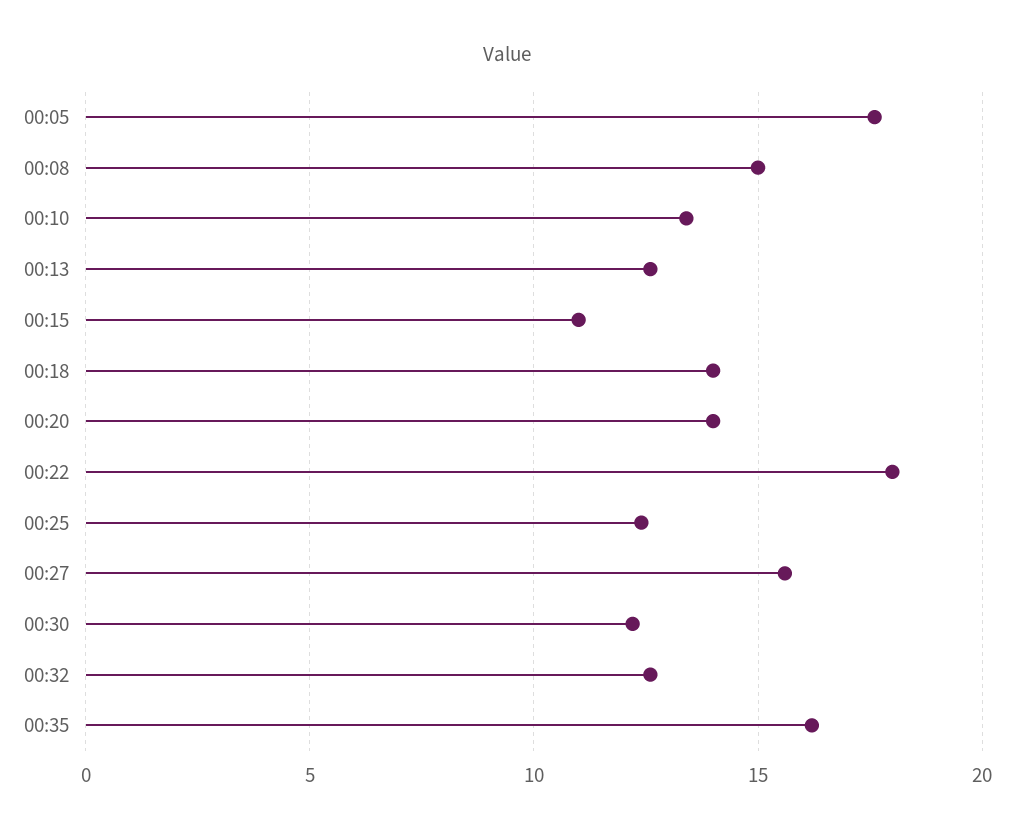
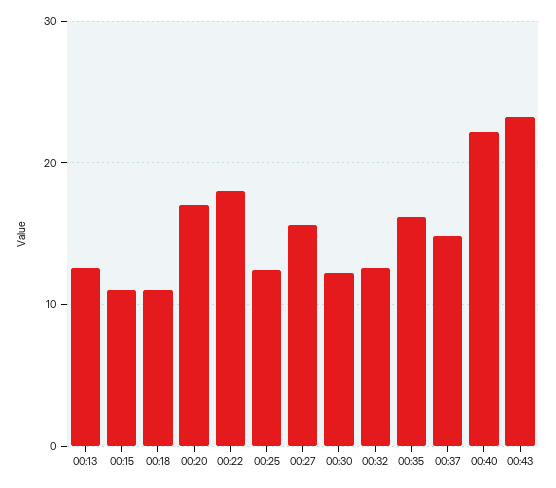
00:05: 17.5 -> none
00:08: 15 -> none
00:10: 13.5 -> none
00:18: 14 -> 11
00:20: 14 -> 17
00:37: none -> 15
00:40: none -> 22
00:43: none -> 23

